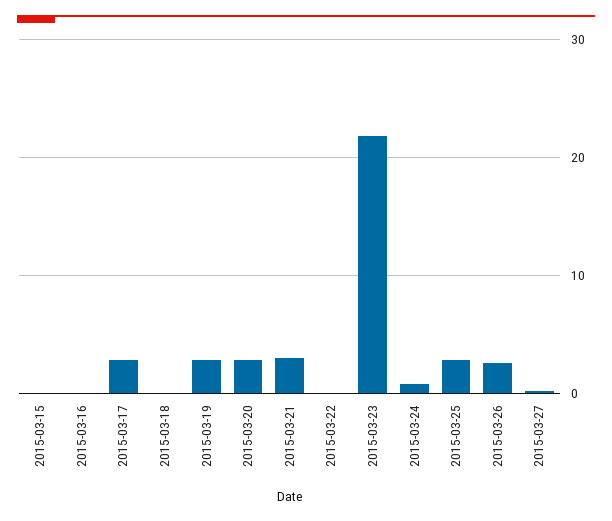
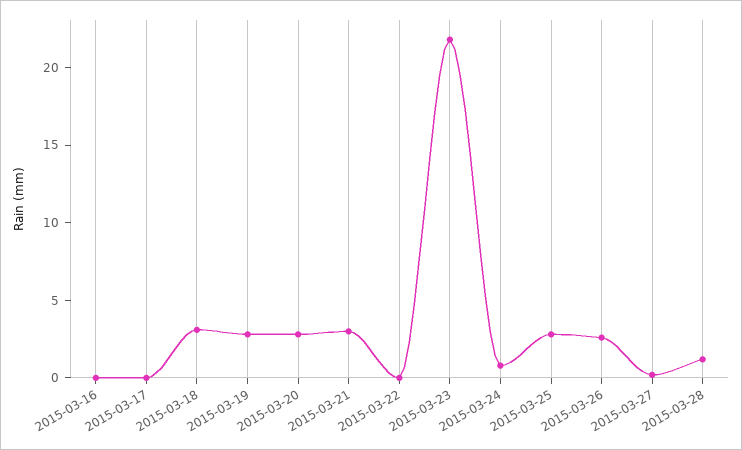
2015-03-15: 0 -> none
2015-03-17: 3 -> 0
2015-03-18: 0 -> 3
2015-03-28: none -> 1

